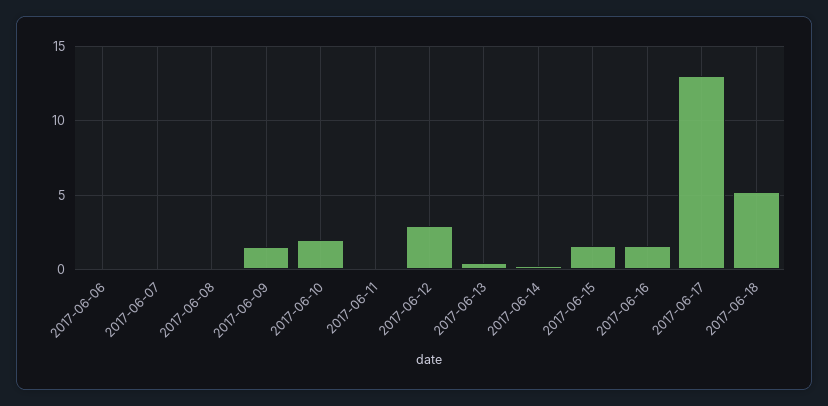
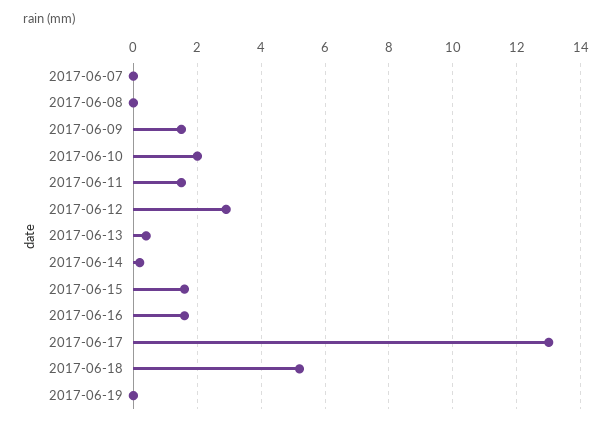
2017-06-06: 0 -> none
2017-06-11: 0 -> 1.5
2017-06-19: none -> 0

